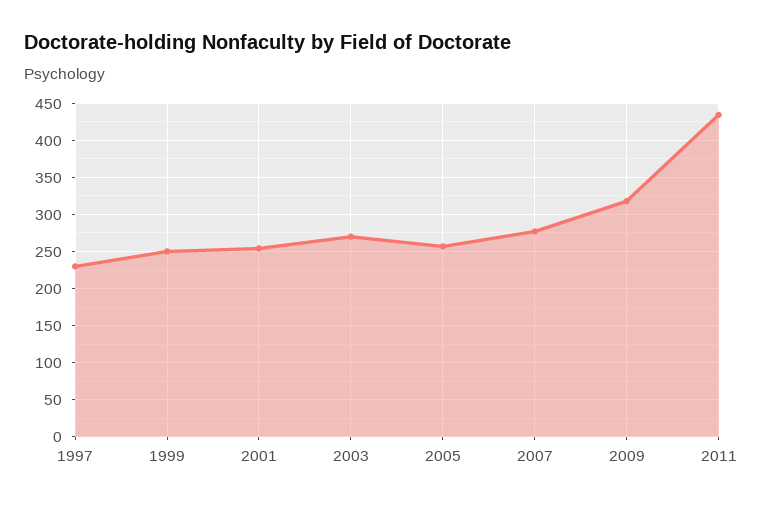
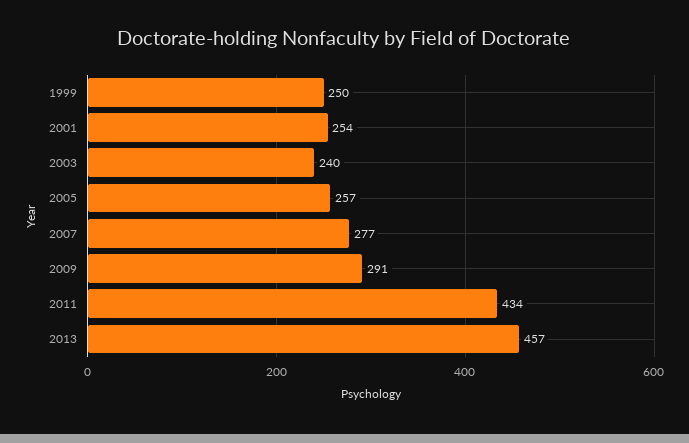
1997: 230 -> none
2003: 270 -> 240
2009: 320 -> 291
2013: none -> 457

